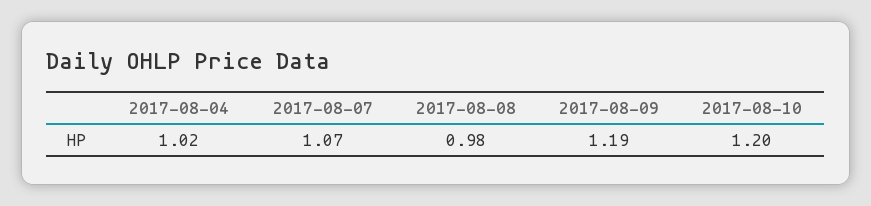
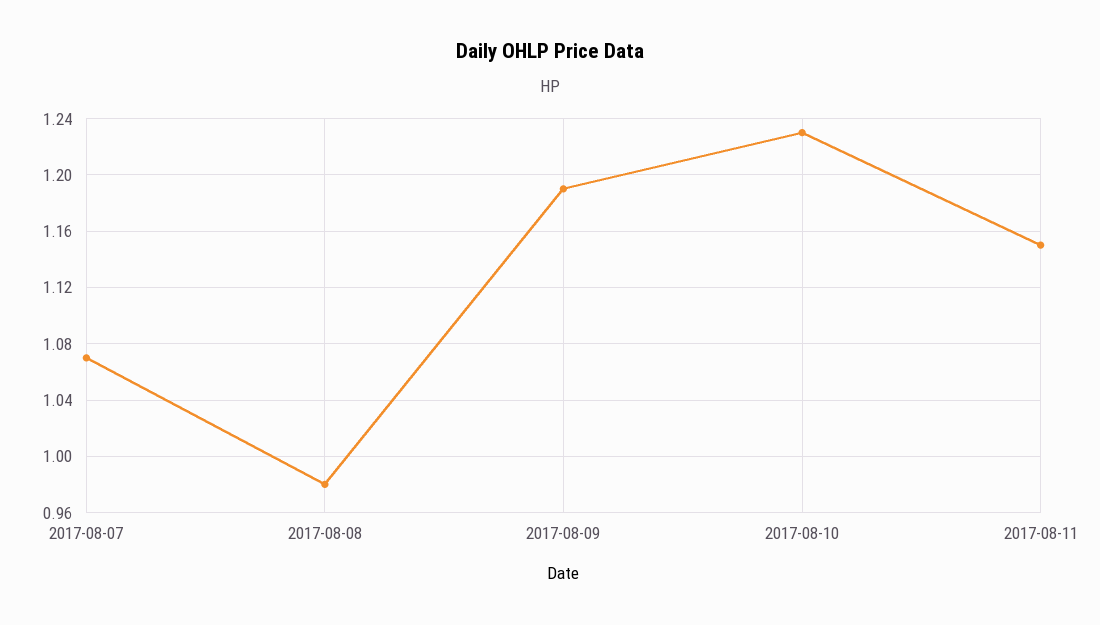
2017-08-04: 1.02 -> none
2017-08-10: 1.2 -> 1.23
2017-08-11: none -> 1.15

